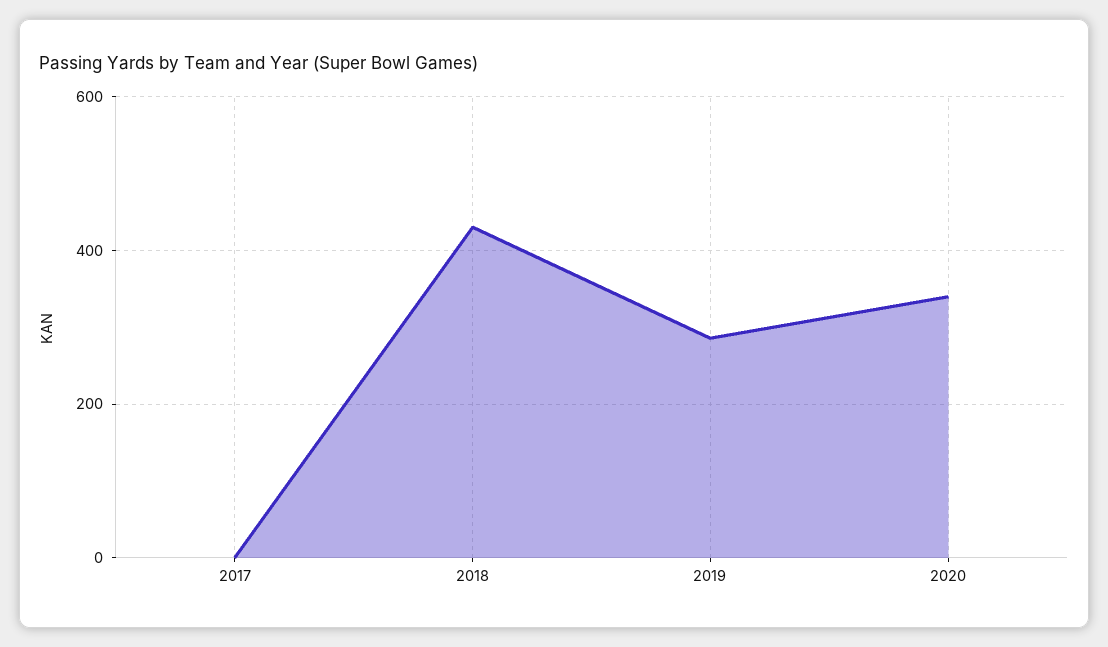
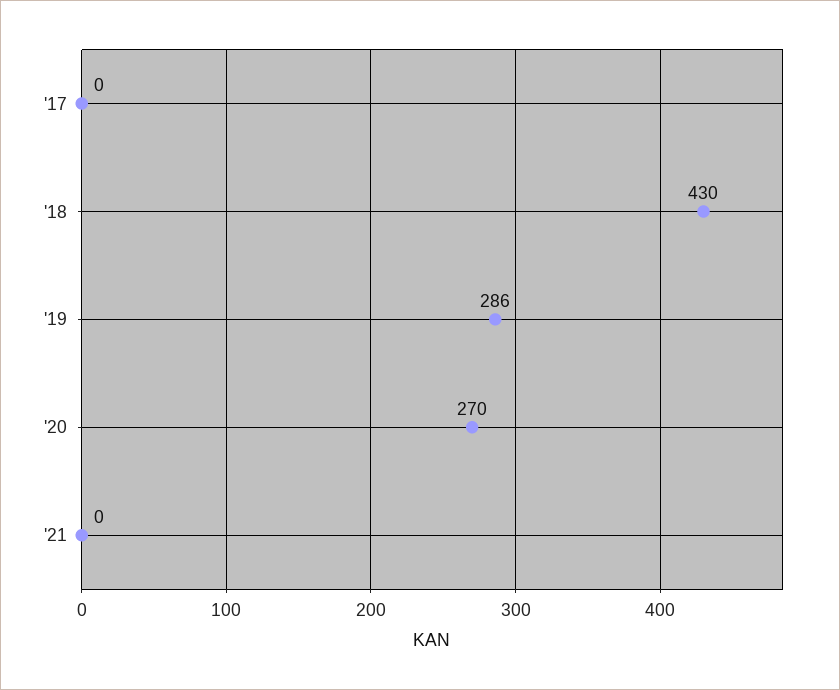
2020: 340 -> 270
'21: none -> 0

